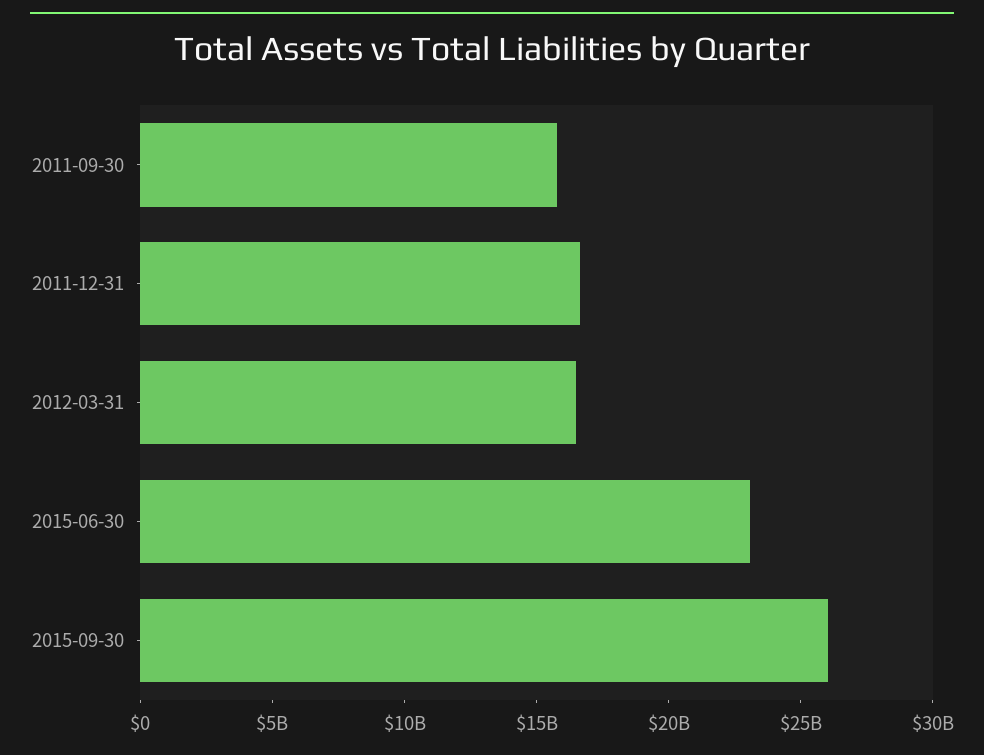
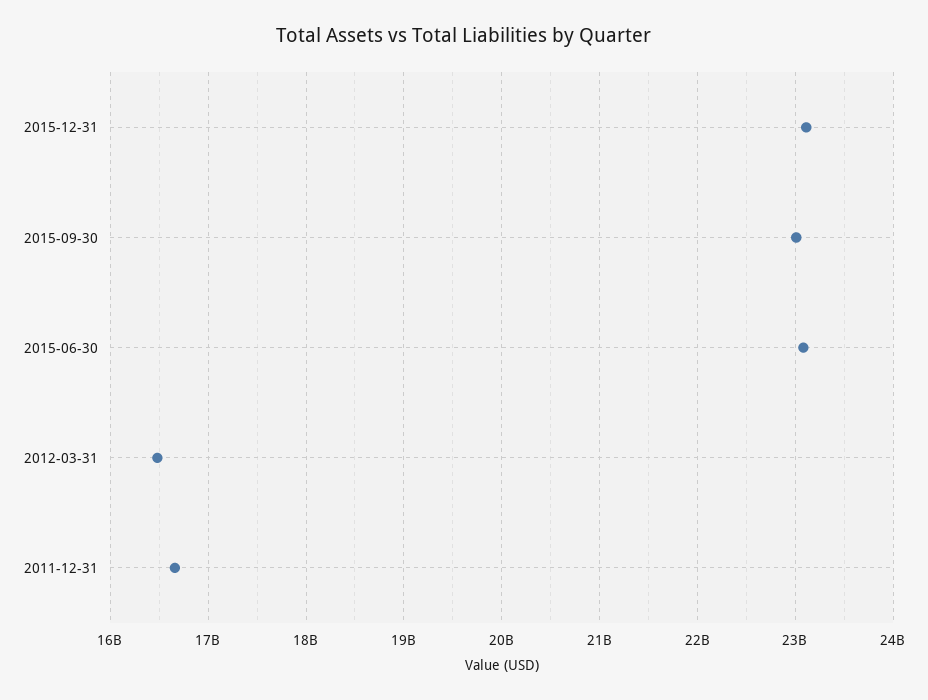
2011-09-30: 16000000000 -> none
2015-09-30: 26000000000 -> 23000000000
2015-12-31: none -> 23100000000

